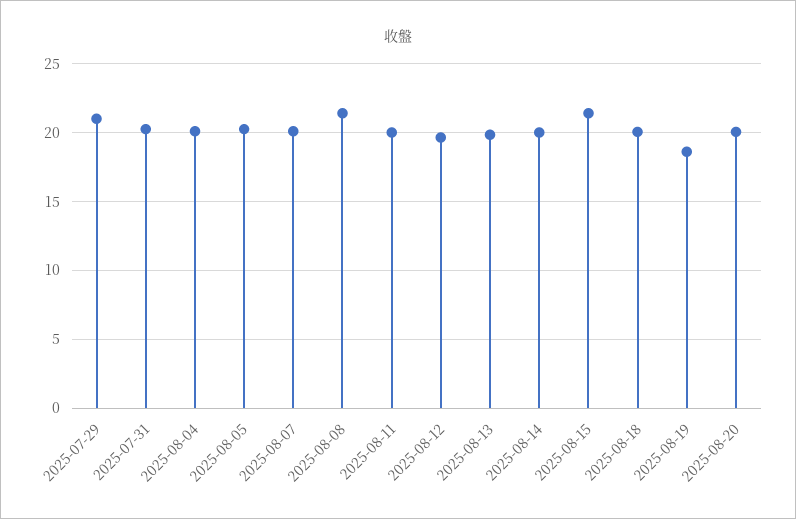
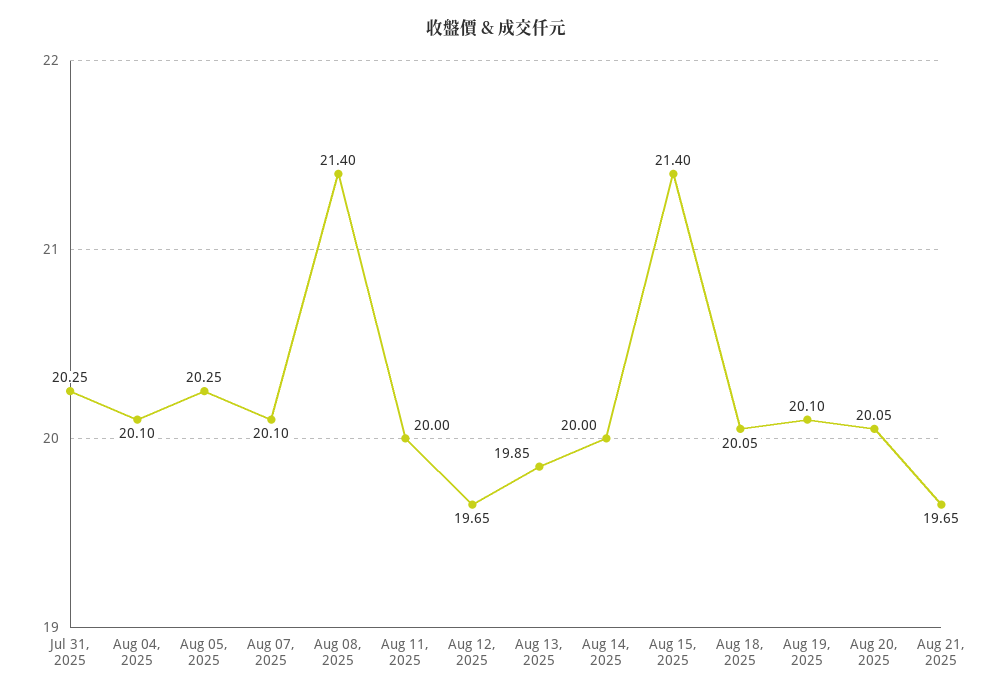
2025-07-29: 21 -> none
2025-08-19: 18.5 -> 20.1
Aug 21, 2025: none -> 19.65

